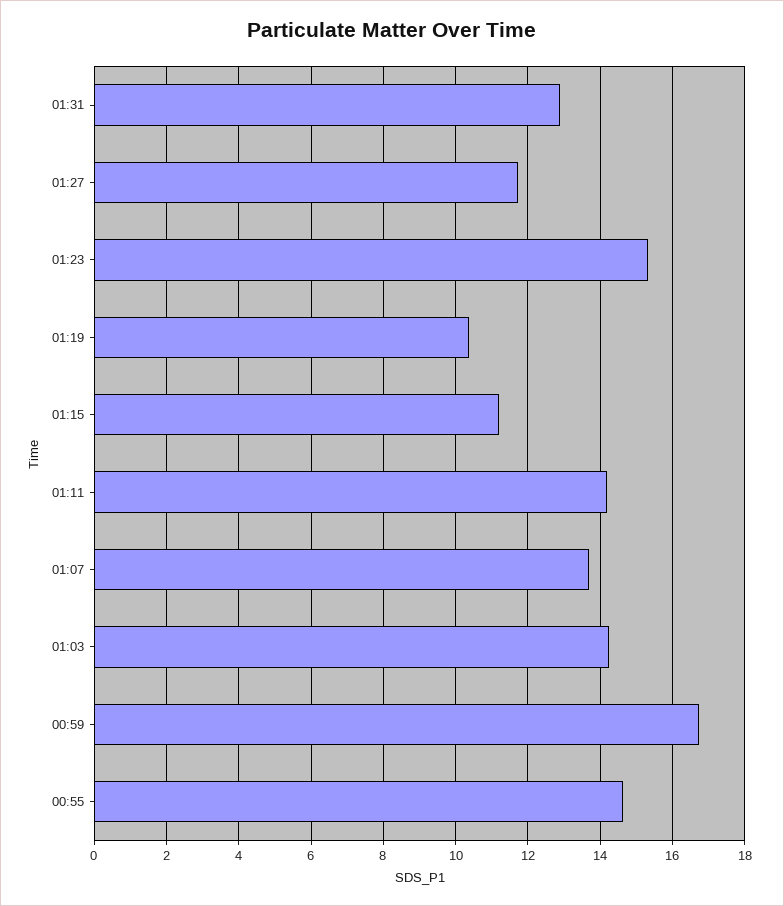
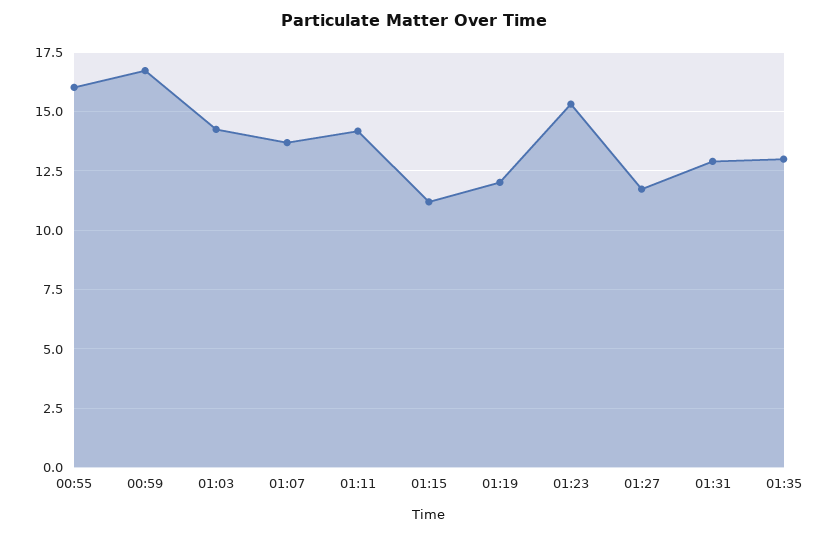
01:19: 10.4 -> 12
00:55: 14.6 -> 16
01:35: none -> 13

